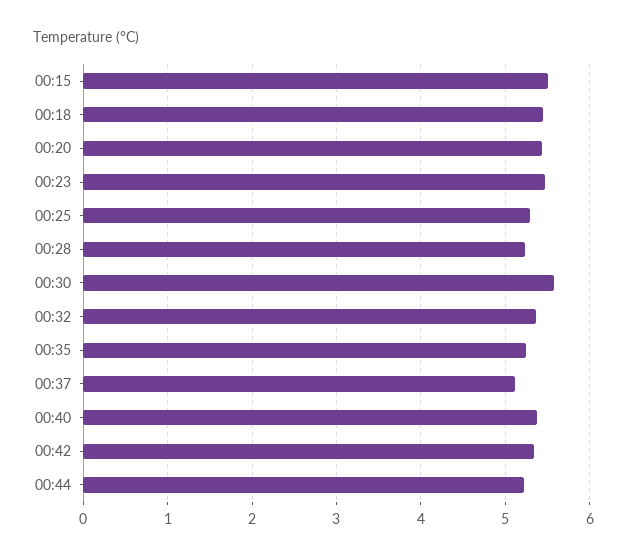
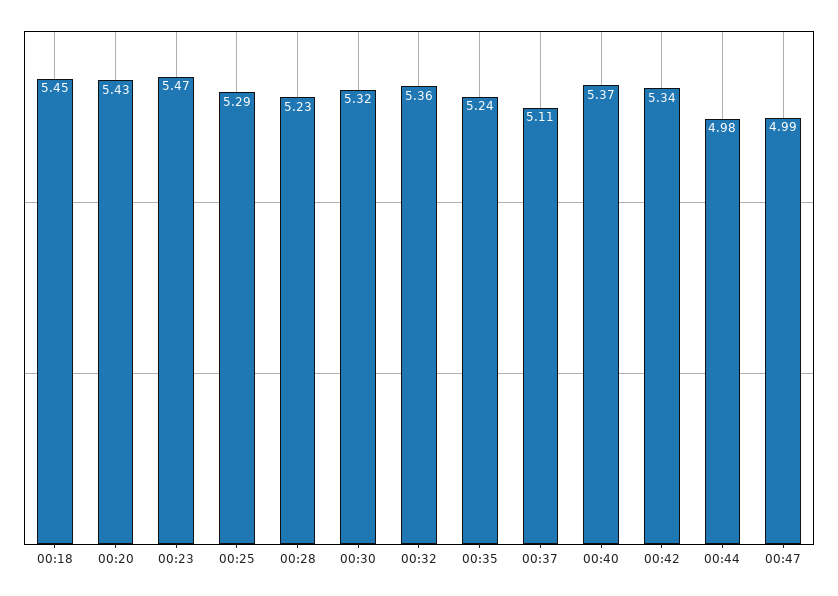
00:15: 5.5 -> none
00:30: 5.6 -> 5.32
00:44: 5.2 -> 4.98
00:47: none -> 4.99

